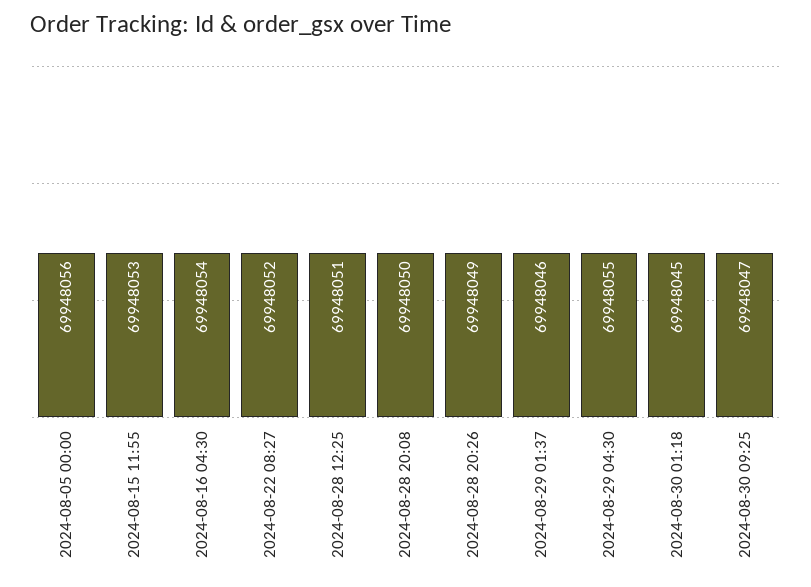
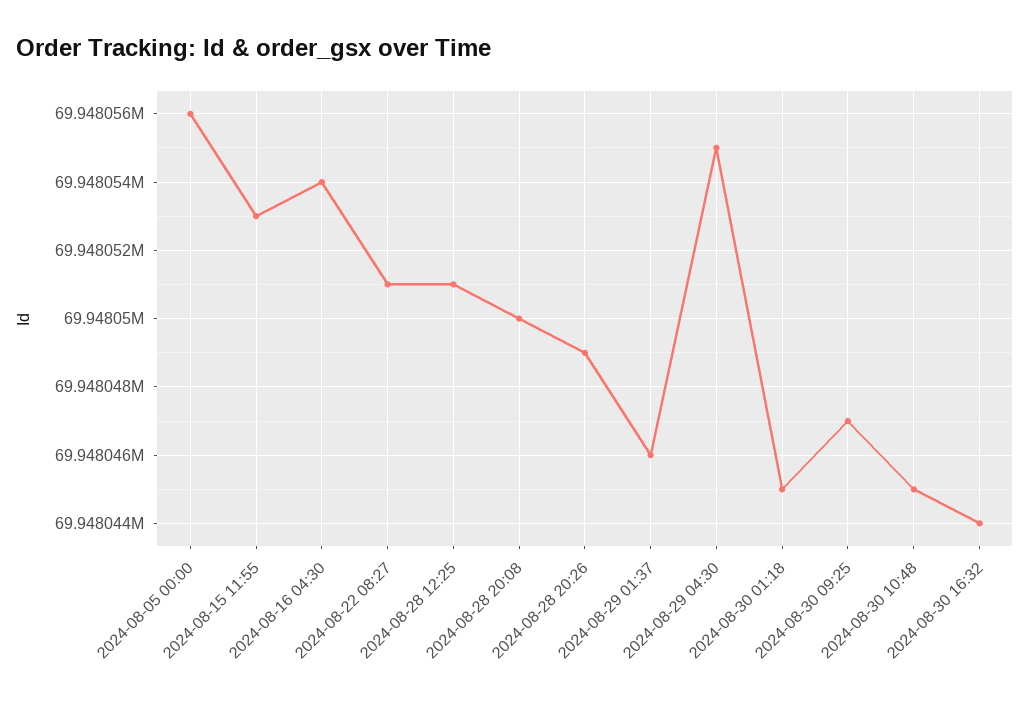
2024-08-22 08:27: 69948052 -> 69948051
2024-08-30 10:48: none -> 69948045
2024-08-30 16:32: none -> 69948044

